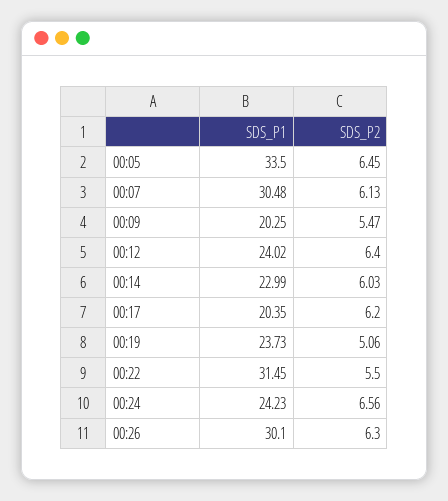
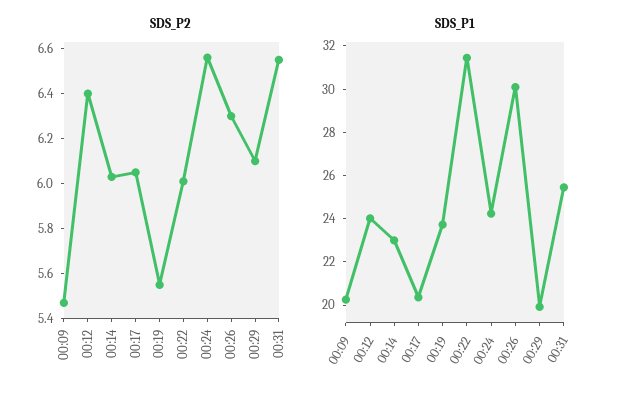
SDS_P1, 00:05: 33.5 -> none
SDS_P2, 00:05: 6.45 -> none
SDS_P1, 00:07: 30.48 -> none
SDS_P2, 00:07: 6.13 -> none
SDS_P2, 00:17: 6.2 -> 6.05
SDS_P2, 00:19: 5.06 -> 5.55
SDS_P2, 00:22: 5.5 -> 6
SDS_P2, 00:29: none -> 6.1
SDS_P2, 00:31: none -> 6.55
SDS_P1, 00:29: none -> 20
SDS_P1, 00:31: none -> 25.5

